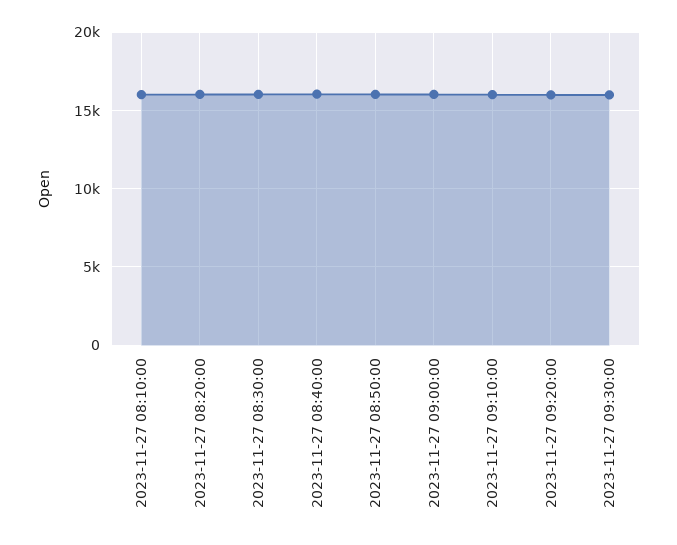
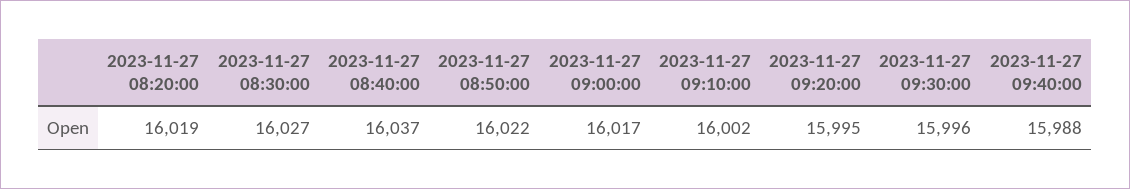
2023-11-27 08:10:00: 16000 -> none
2023-11-27 09:40:00: none -> 15988

